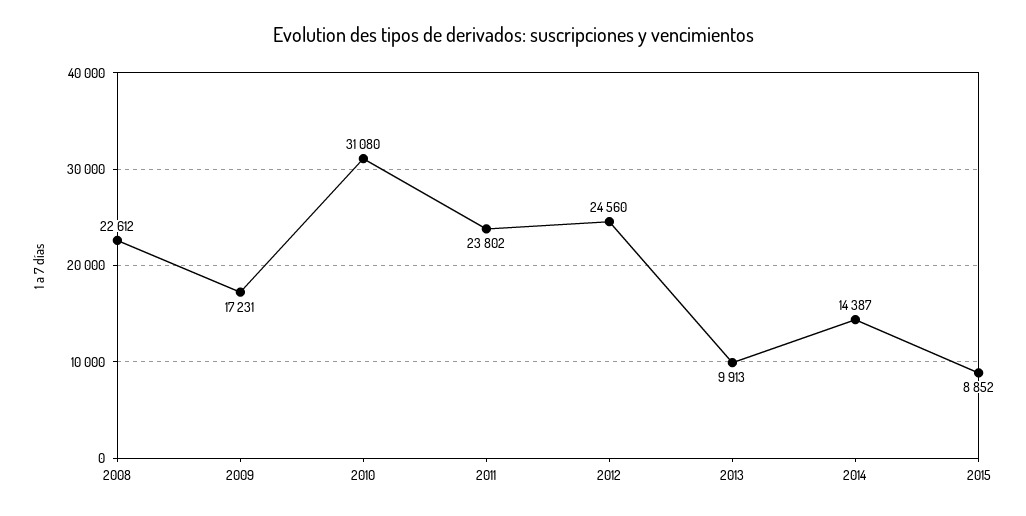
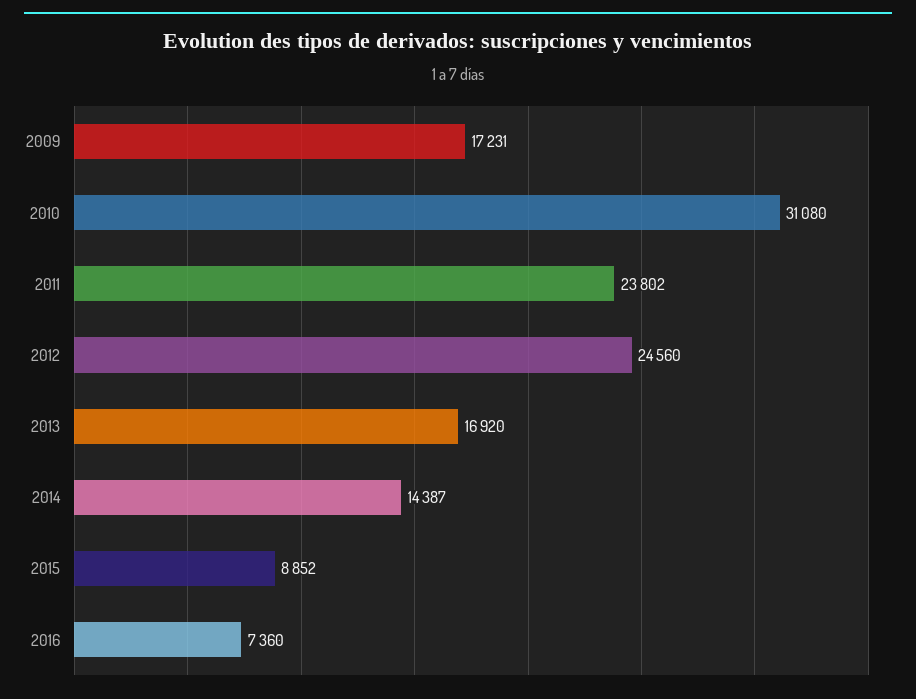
2008: 22612 -> none
2013: 9913 -> 16920
2016: none -> 7360

